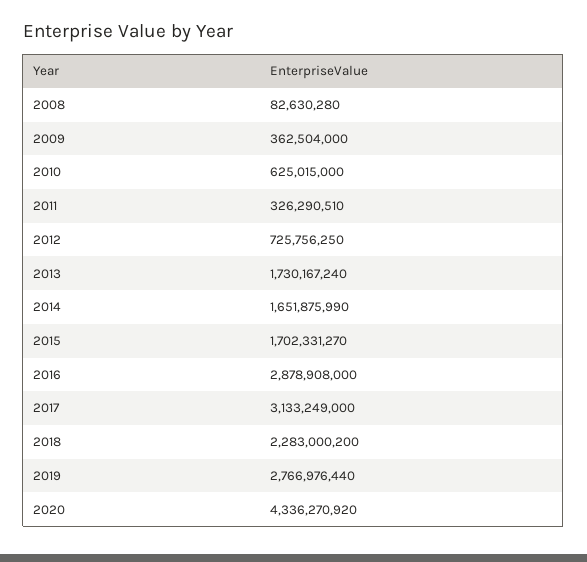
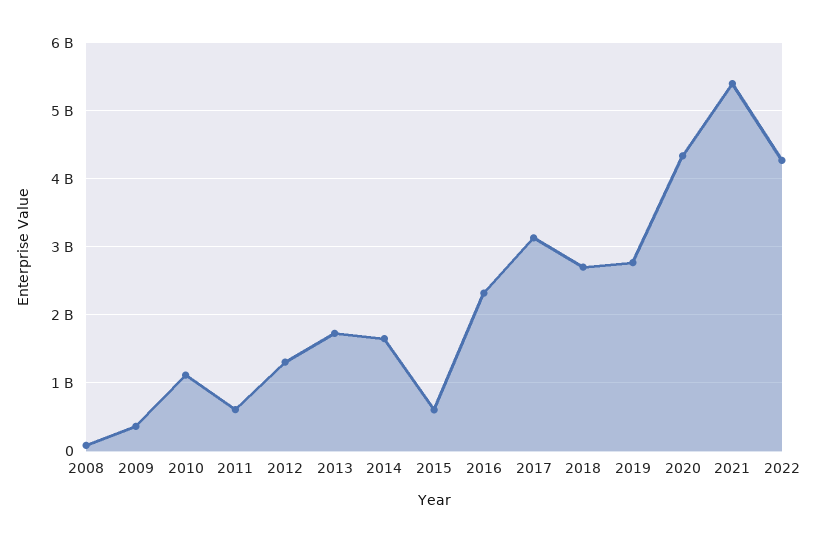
2010: 625015000 -> 1100000000
2011: 326290510 -> 600000000
2012: 725756250 -> 1300000000
2015: 1702331270 -> 600000000
2016: 2878908000 -> 2300000000
2018: 2283000200 -> 2700000000
2021: none -> 5400000000
2022: none -> 4300000000

